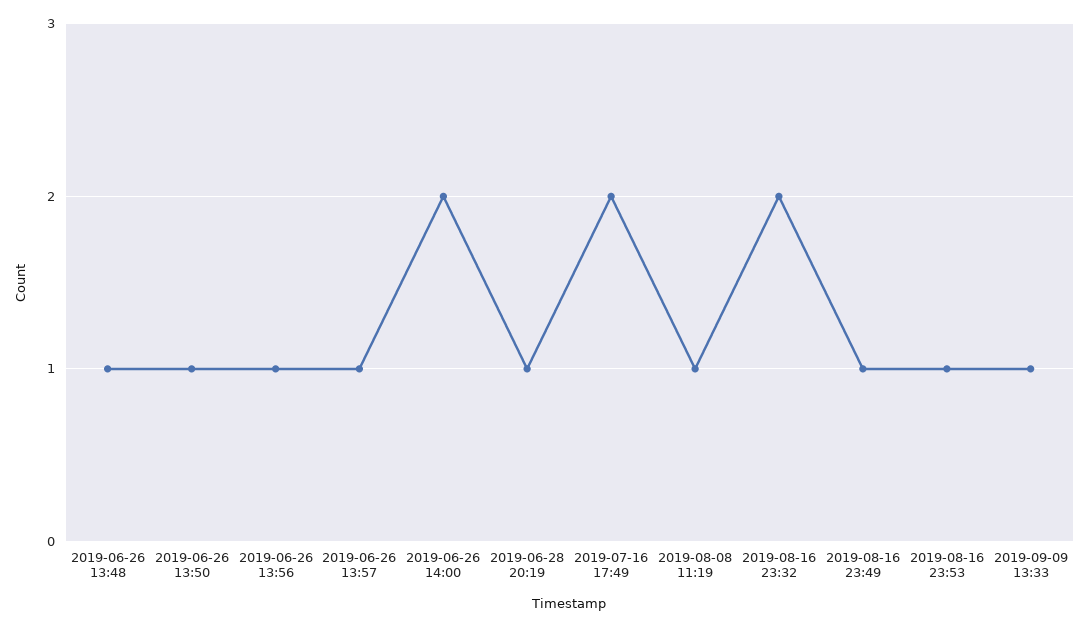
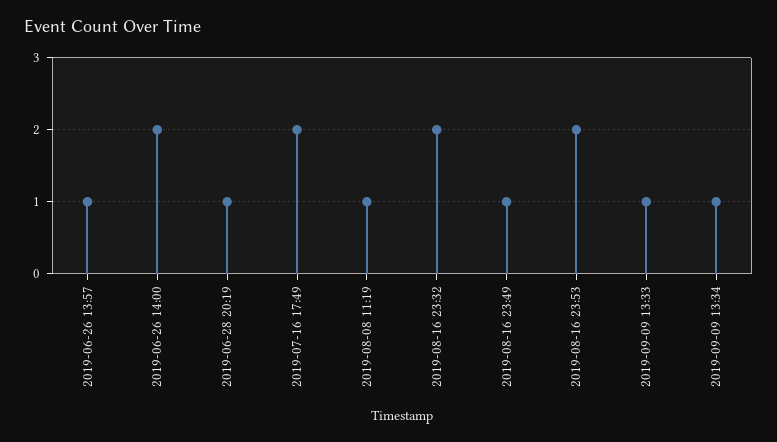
2019-06-26 13:48: 1 -> none
2019-06-26 13:50: 1 -> none
2019-06-26 13:56: 1 -> none
2019-08-16 23:53: 1 -> 2
2019-09-09 13:34: none -> 1

